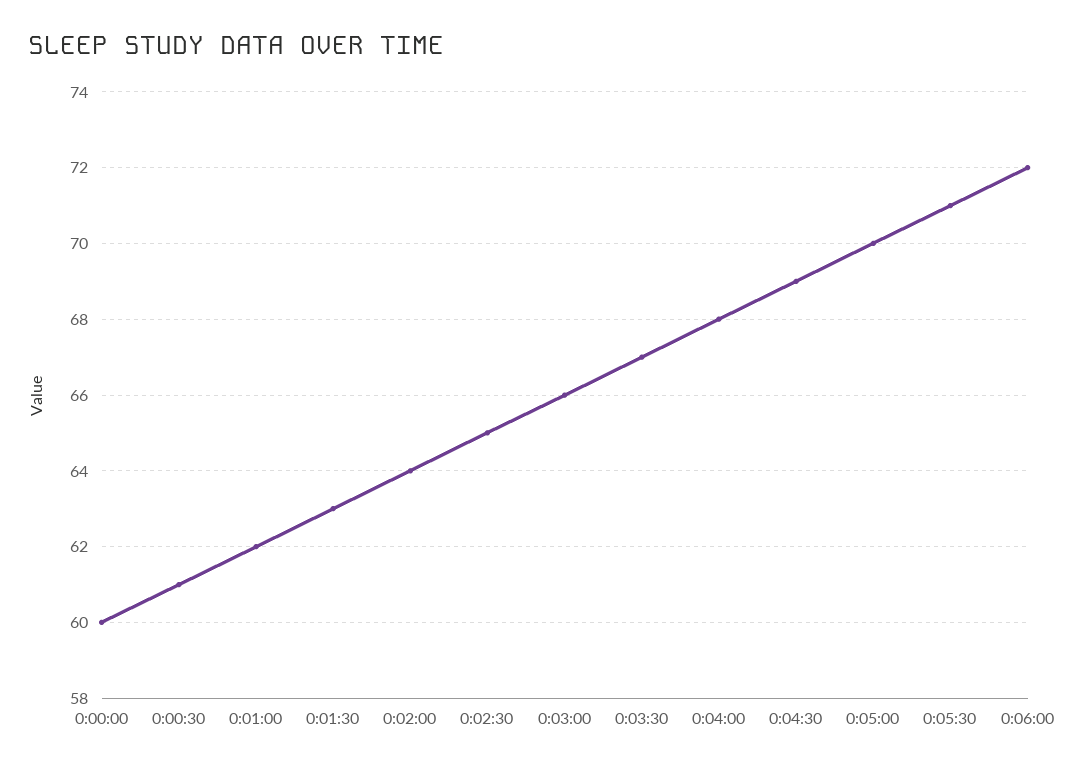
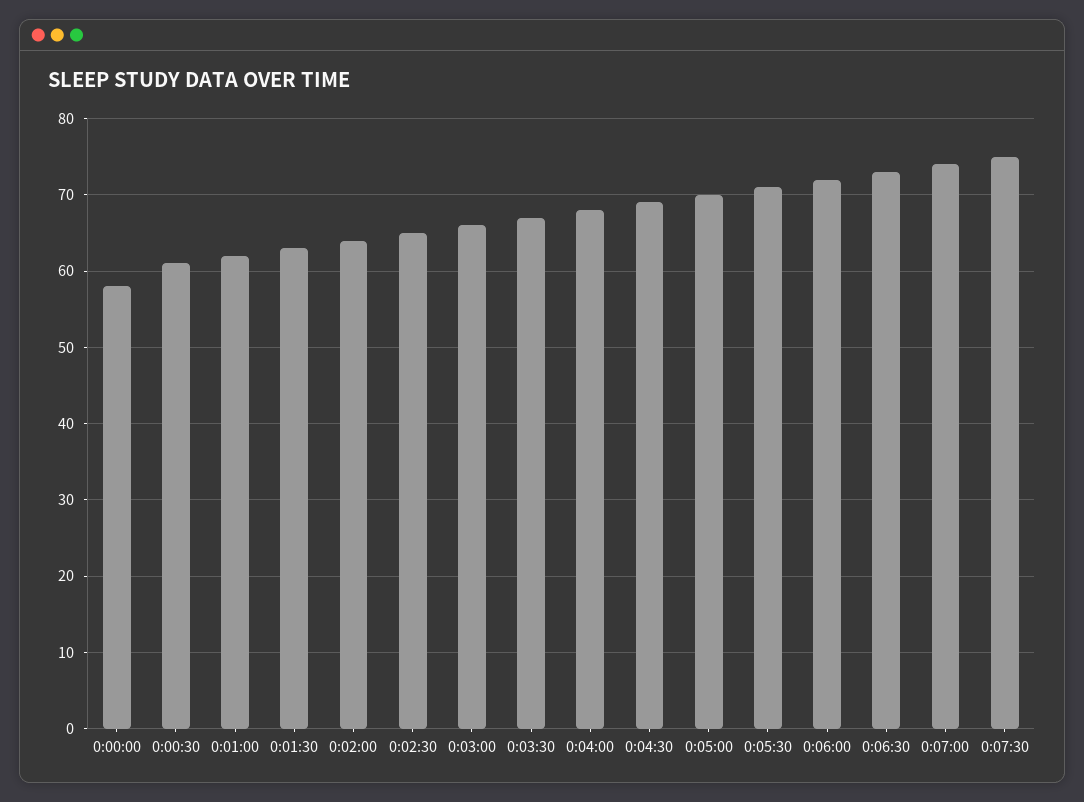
0:00:00: 60 -> 58
0:06:30: none -> 73
0:07:00: none -> 74
0:07:30: none -> 75

